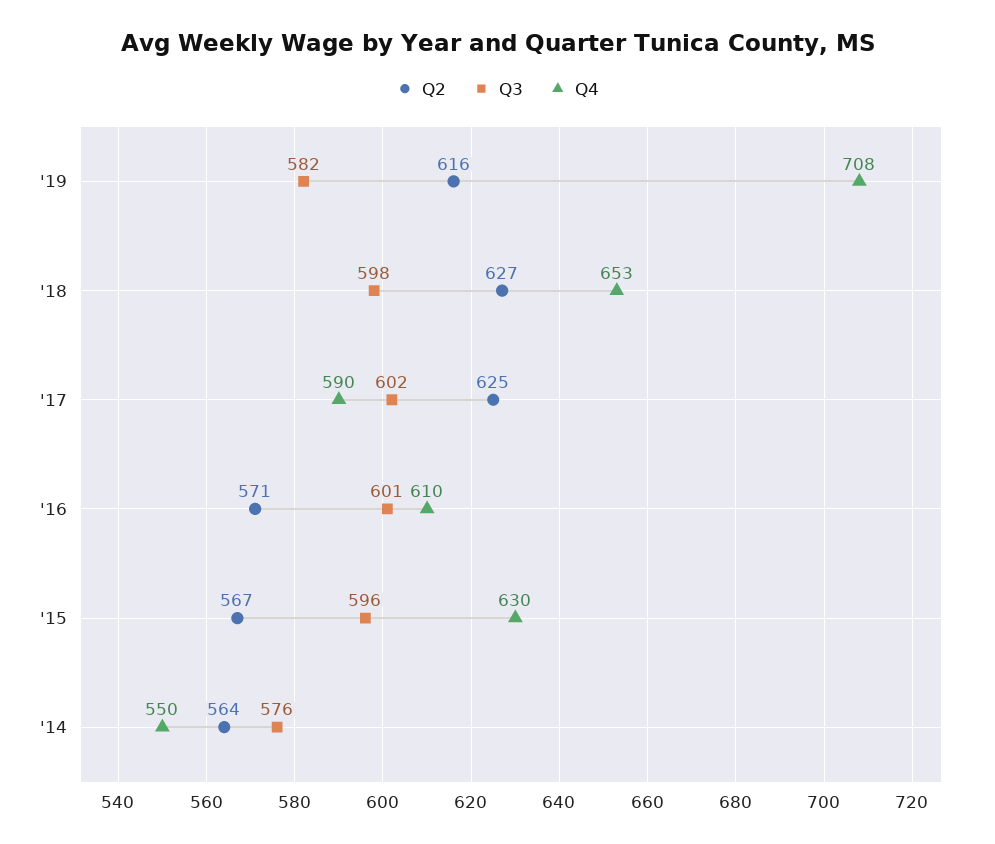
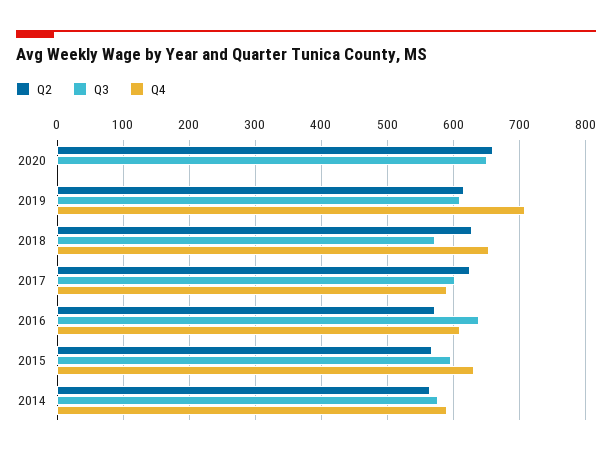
Q3, '19: 582 -> 610
Q3, '18: 598 -> 570
Q3, '16: 601 -> 640
Q4, '14: 550 -> 590
Q2, 2020: none -> 660
Q3, 2020: none -> 650
Q4, 2020: none -> 0

